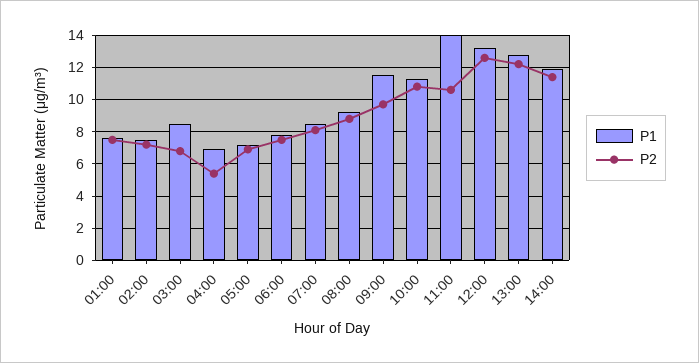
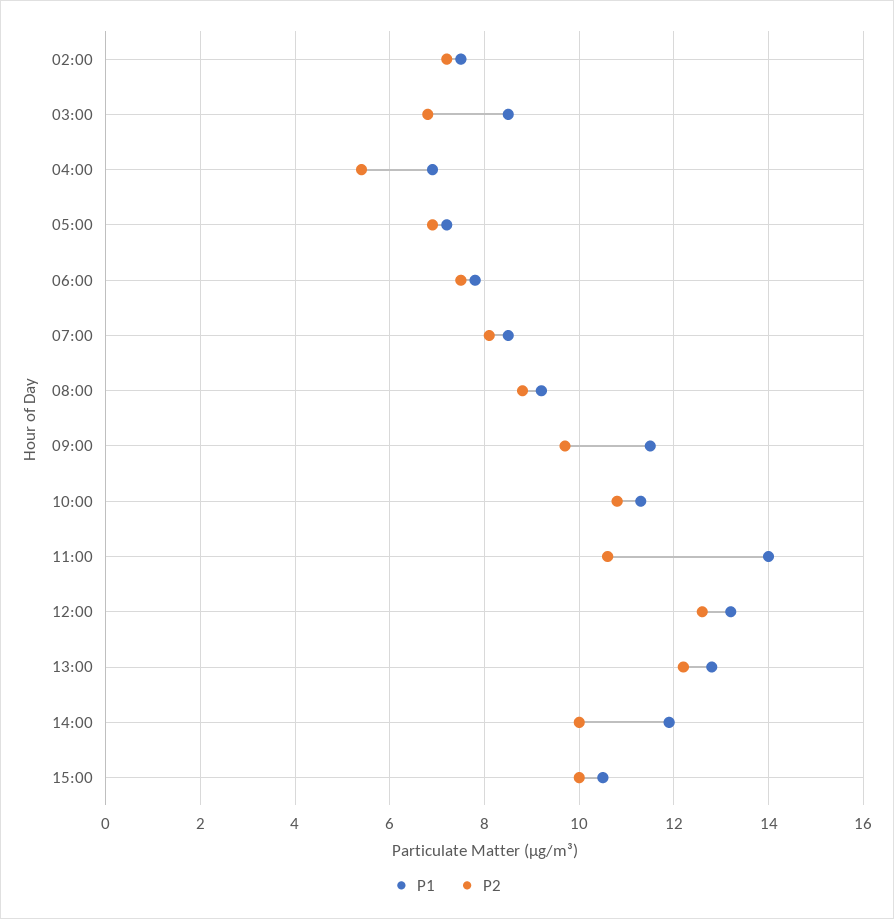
P1, 01:00: 7.5 -> none
P2, 01:00: 7.5 -> none
P2, 14:00: 11.5 -> 10
P1, 15:00: none -> 10.5
P2, 15:00: none -> 10

